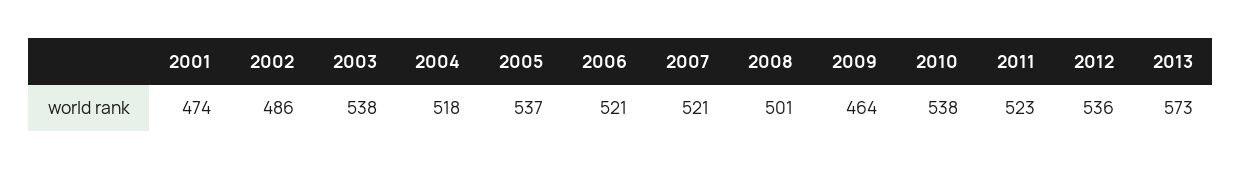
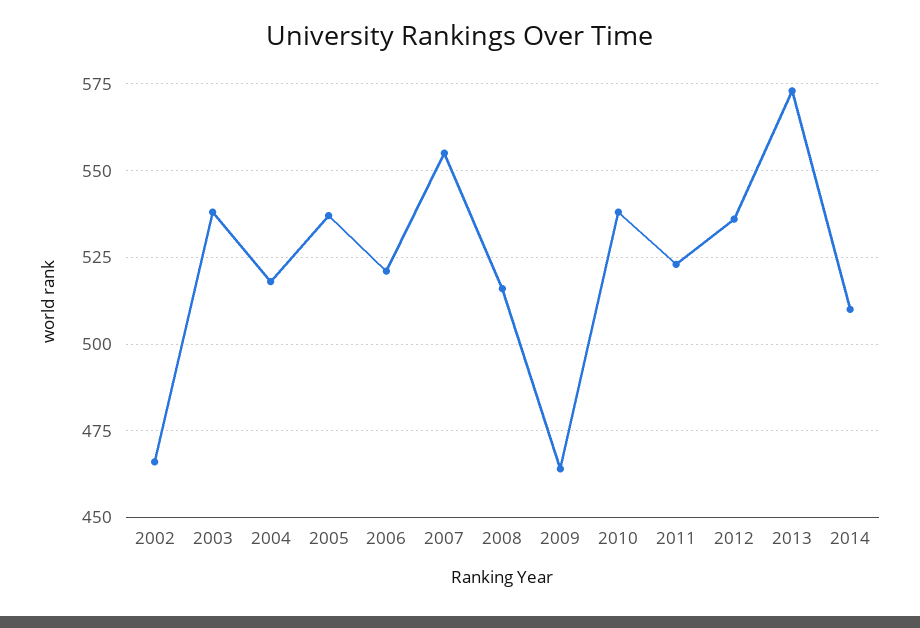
2001: 474 -> none
2002: 486 -> 465
2007: 521 -> 555
2008: 501 -> 515
2014: none -> 510

